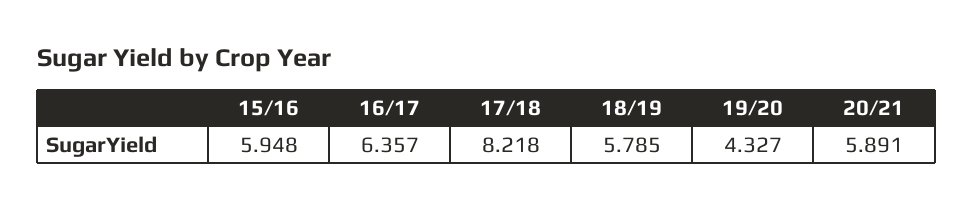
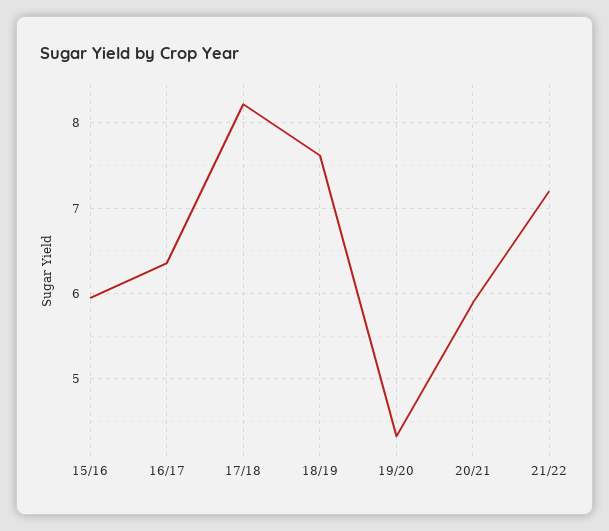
18/19: 5.785 -> 7.6
21/22: none -> 7.2

